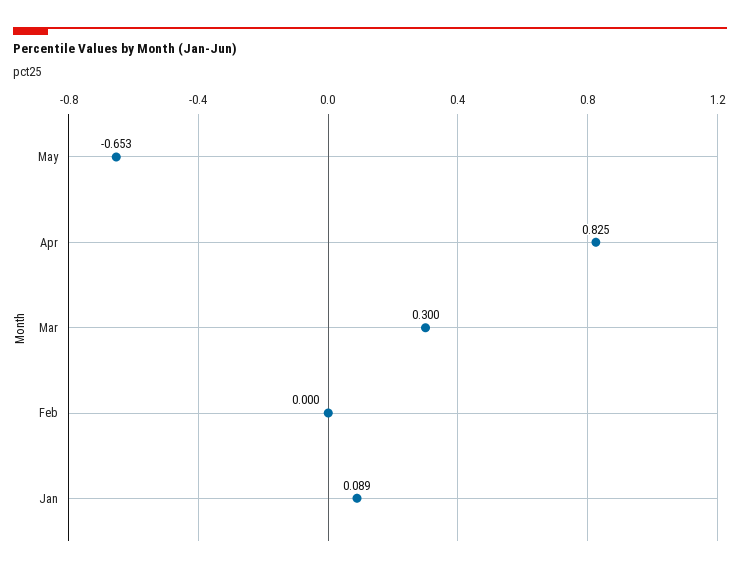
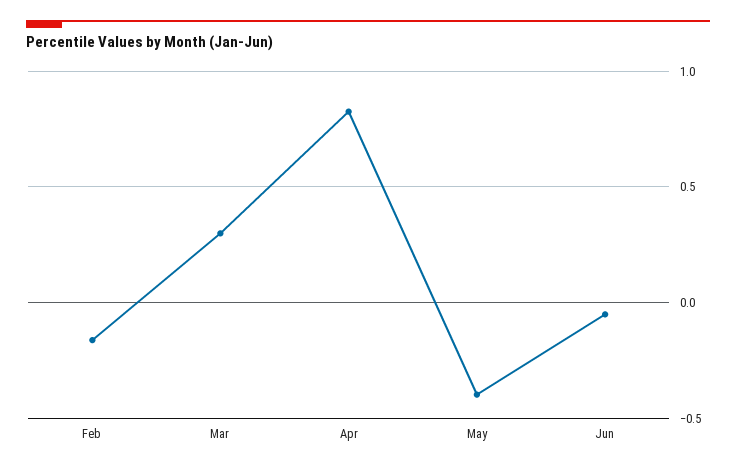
May: -0.653 -> -0.4
Feb: 0 -> -0.15
Jan: 0.089 -> none
Jun: none -> -0.05

